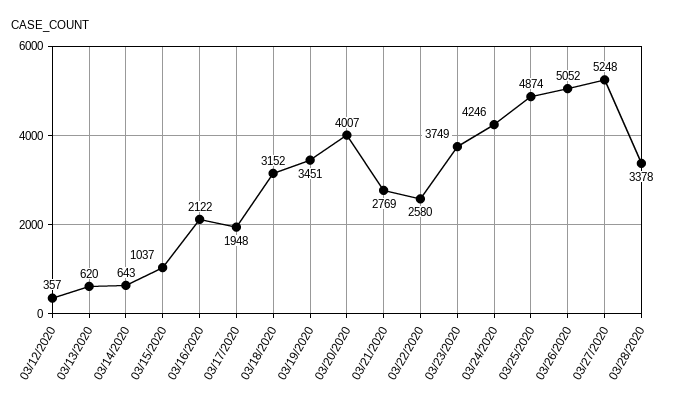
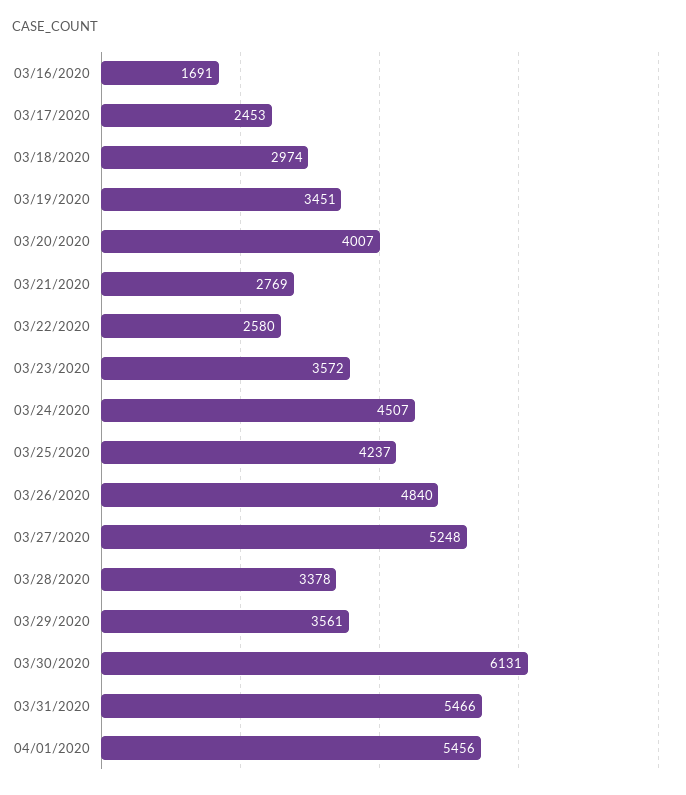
03/12/2020: 357 -> none
03/13/2020: 620 -> none
03/14/2020: 643 -> none
03/15/2020: 1037 -> none
03/16/2020: 2122 -> 1691
03/17/2020: 1948 -> 2453
03/18/2020: 3152 -> 2974
03/23/2020: 3749 -> 3572
03/24/2020: 4246 -> 4507
03/25/2020: 4874 -> 4237
03/26/2020: 5052 -> 4840
03/29/2020: none -> 3561
03/30/2020: none -> 6131
03/31/2020: none -> 5466
04/01/2020: none -> 5456

